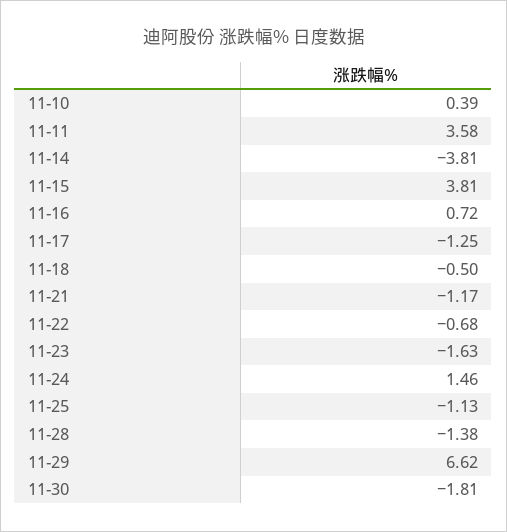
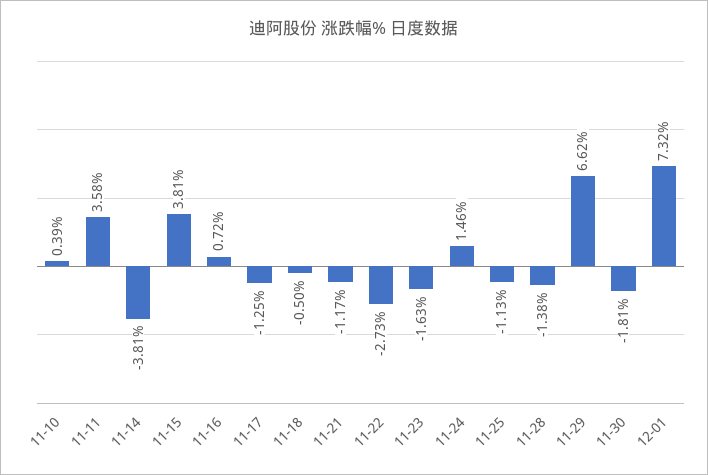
11-22: -0.68 -> -2.73
12-01: none -> 7.32

